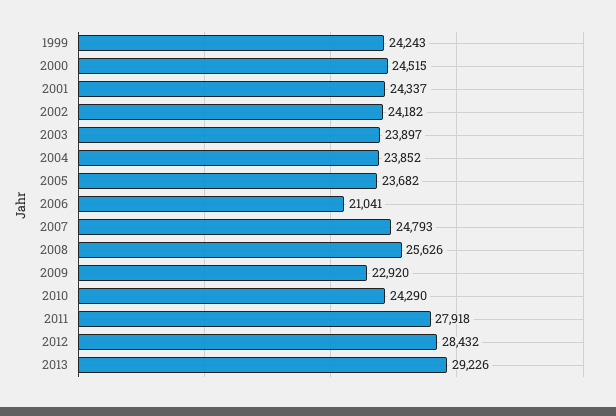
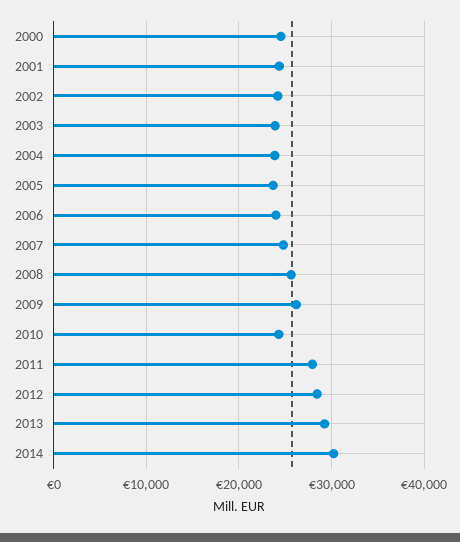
1999: 24243 -> none
2006: 21041 -> 24000
2009: 22920 -> 26000
2014: none -> 30000

